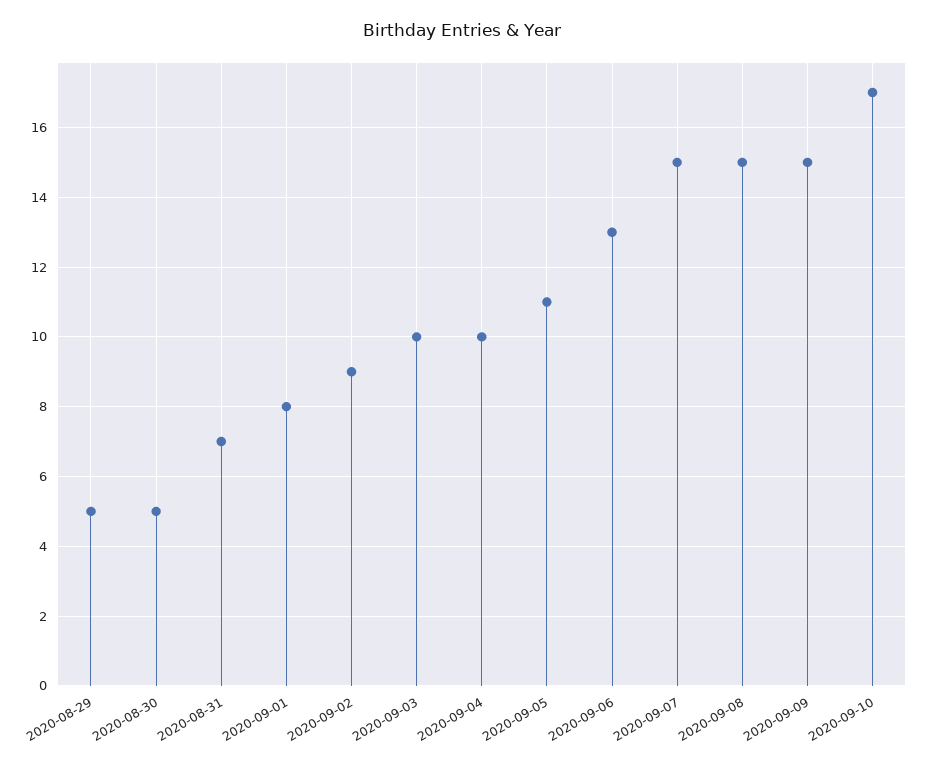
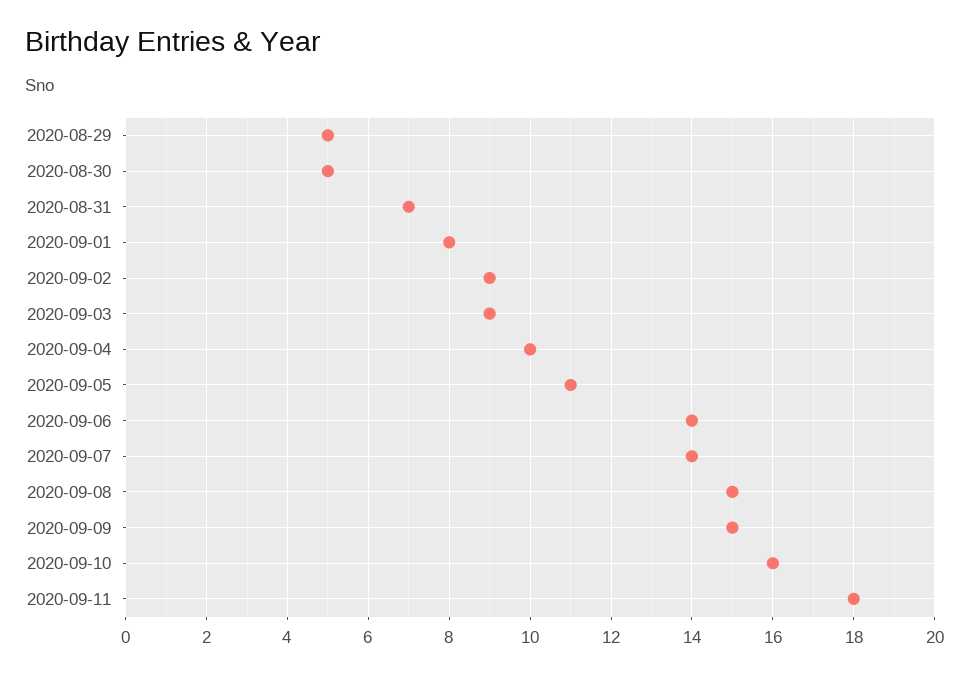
2020-09-03: 10 -> 9
2020-09-06: 13 -> 14
2020-09-07: 15 -> 14
2020-09-10: 17 -> 16
2020-09-11: none -> 18

